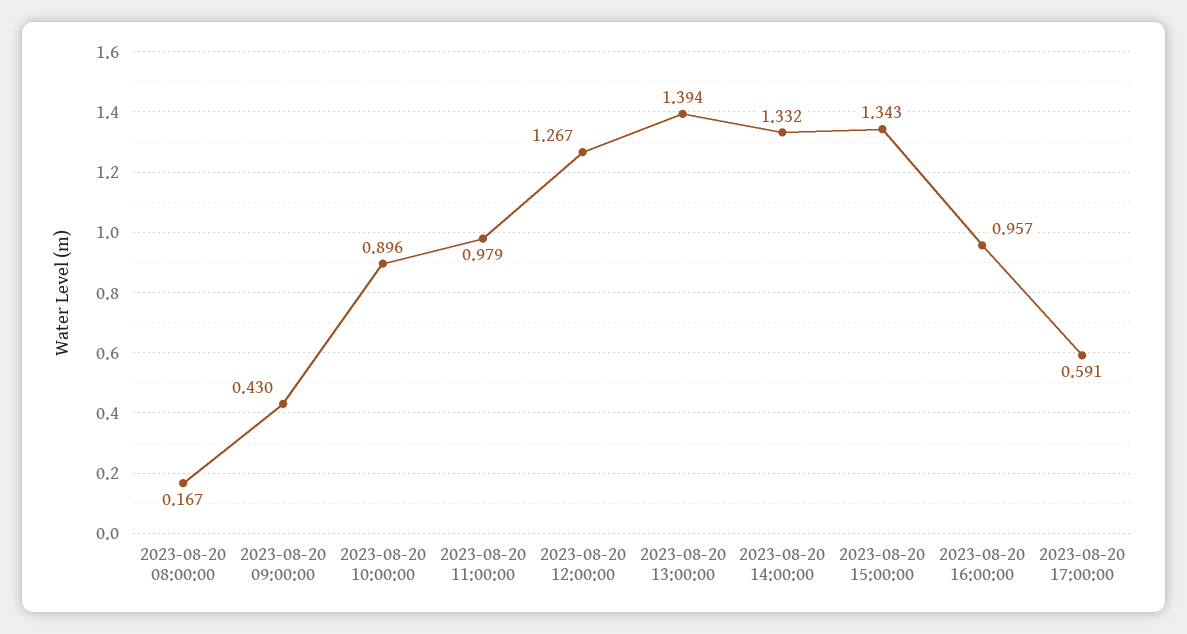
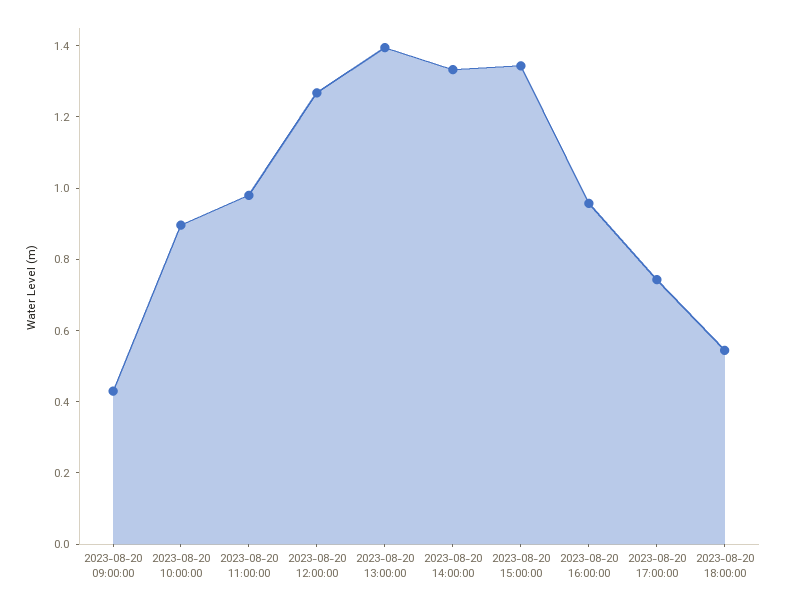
2023-08-20 08:00:00: 0.167 -> none
2023-08-20 17:00:00: 0.591 -> 0.75
2023-08-20 18:00:00: none -> 0.55

